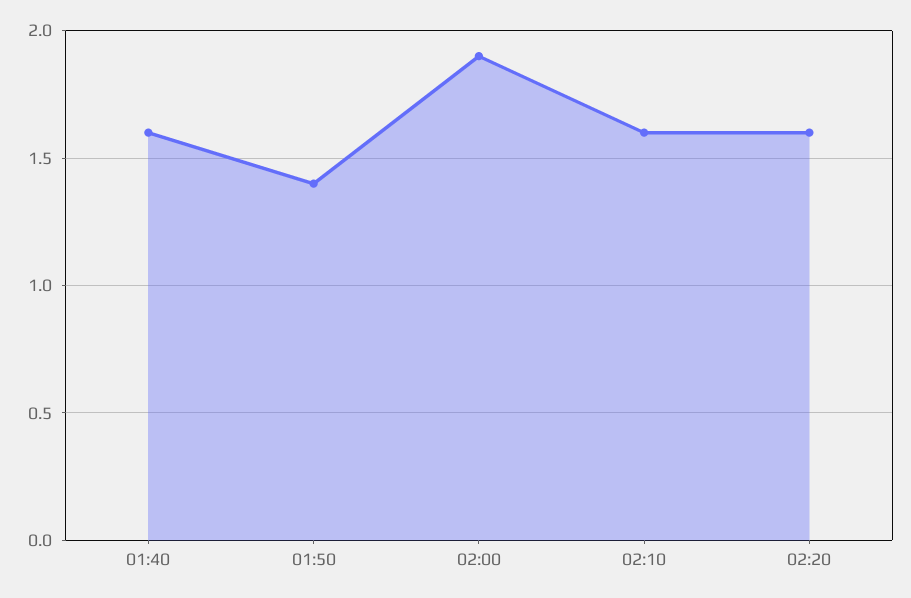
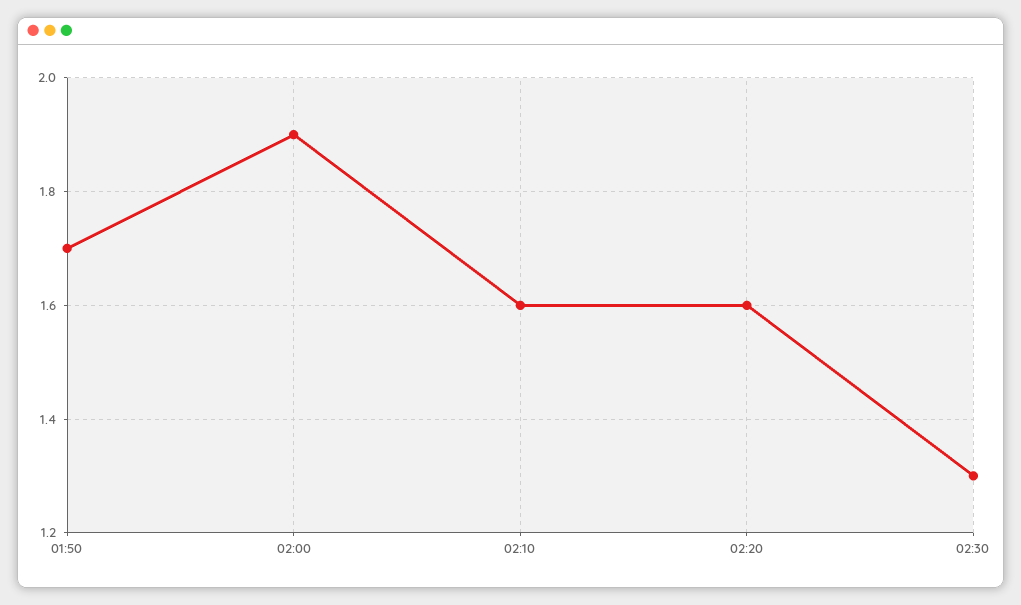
01:40: 1.6 -> none
01:50: 1.4 -> 1.7
02:30: none -> 1.3

